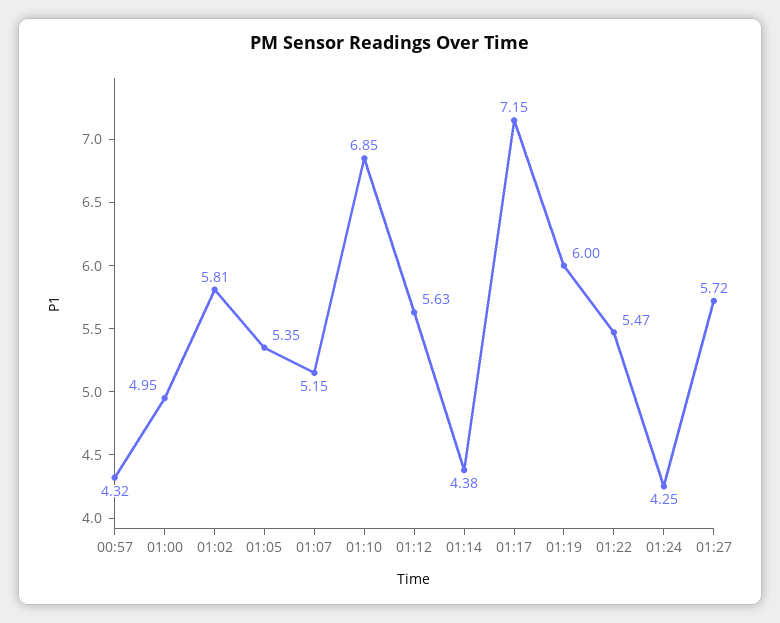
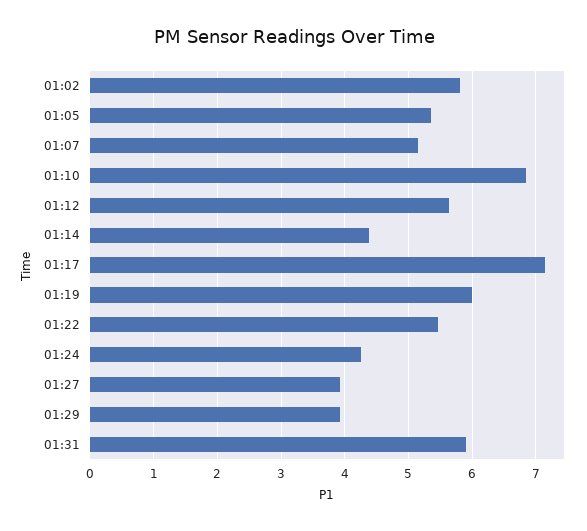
00:57: 4.32 -> none
01:00: 4.95 -> none
01:27: 5.72 -> 3.9
01:29: none -> 3.9
01:31: none -> 5.9

